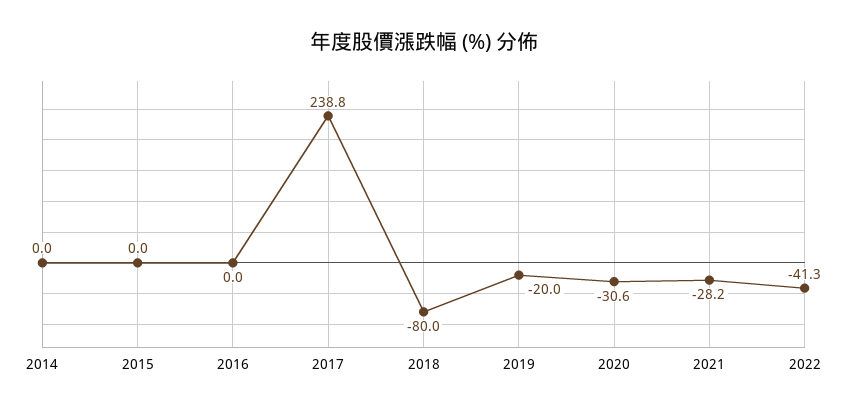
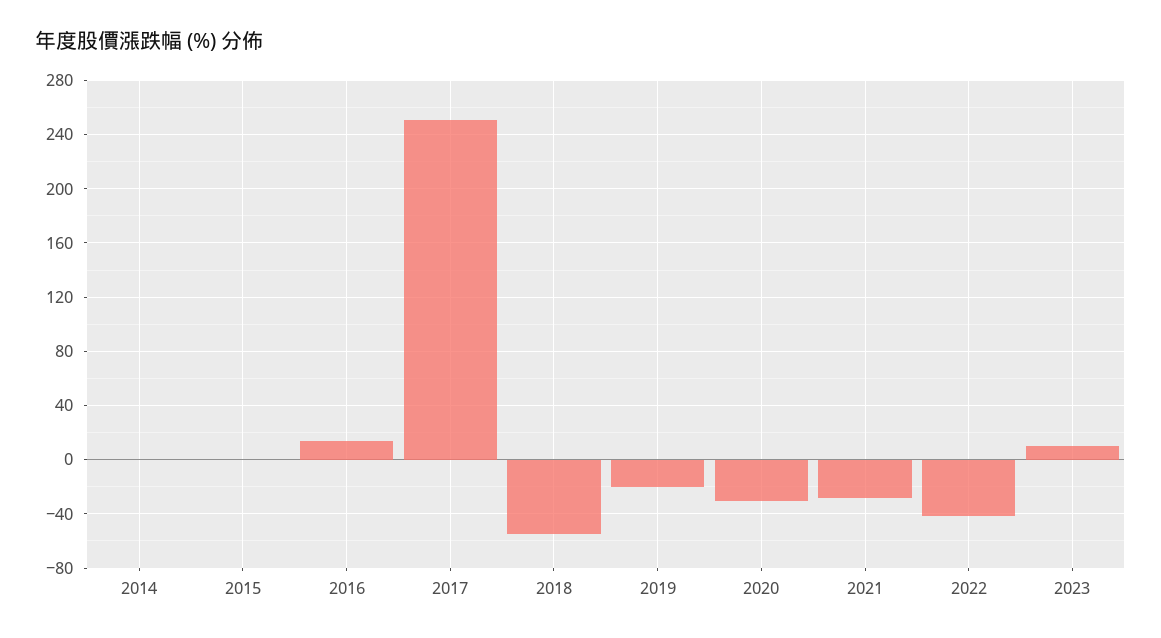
2016: 0 -> 15
2017: 238.8 -> 250
2018: -80 -> -55
2023: none -> 10

